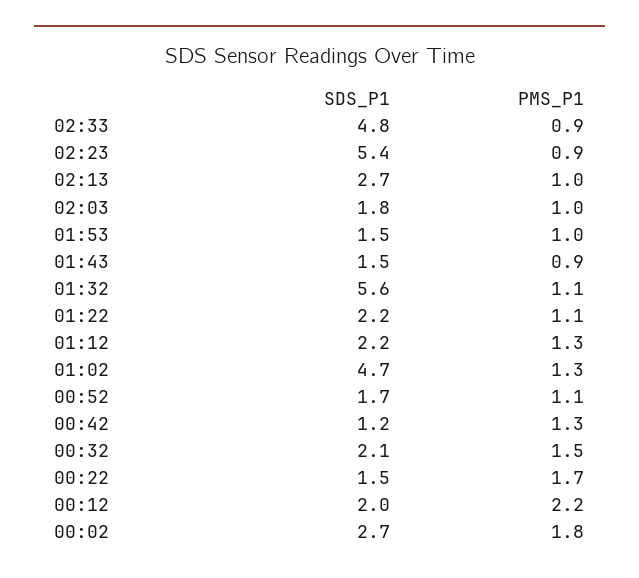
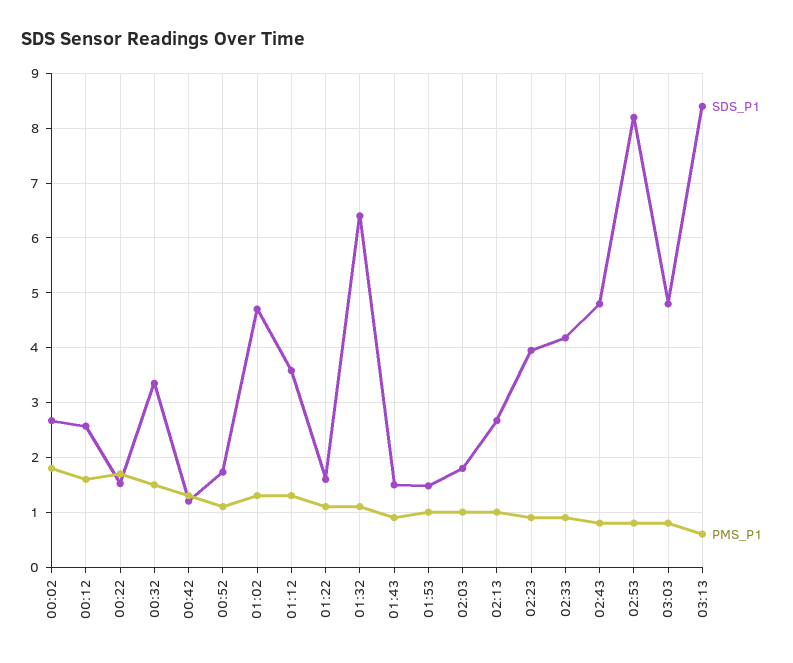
SDS_P1, 02:33: 4.8 -> 4.2
SDS_P1, 02:23: 5.4 -> 4
SDS_P1, 01:32: 5.6 -> 6.4
SDS_P1, 01:22: 2.2 -> 1.6
SDS_P1, 01:12: 2.2 -> 3.6
SDS_P1, 00:32: 2.1 -> 3.4
SDS_P1, 00:12: 2 -> 2.6
PMS_P1, 00:12: 2.2 -> 1.6
SDS_P1, 02:43: none -> 4.8
PMS_P1, 02:43: none -> 0.8
SDS_P1, 02:53: none -> 8.2
PMS_P1, 02:53: none -> 0.8
SDS_P1, 03:03: none -> 4.8
PMS_P1, 03:03: none -> 0.8
SDS_P1, 03:13: none -> 8.4
PMS_P1, 03:13: none -> 0.6

